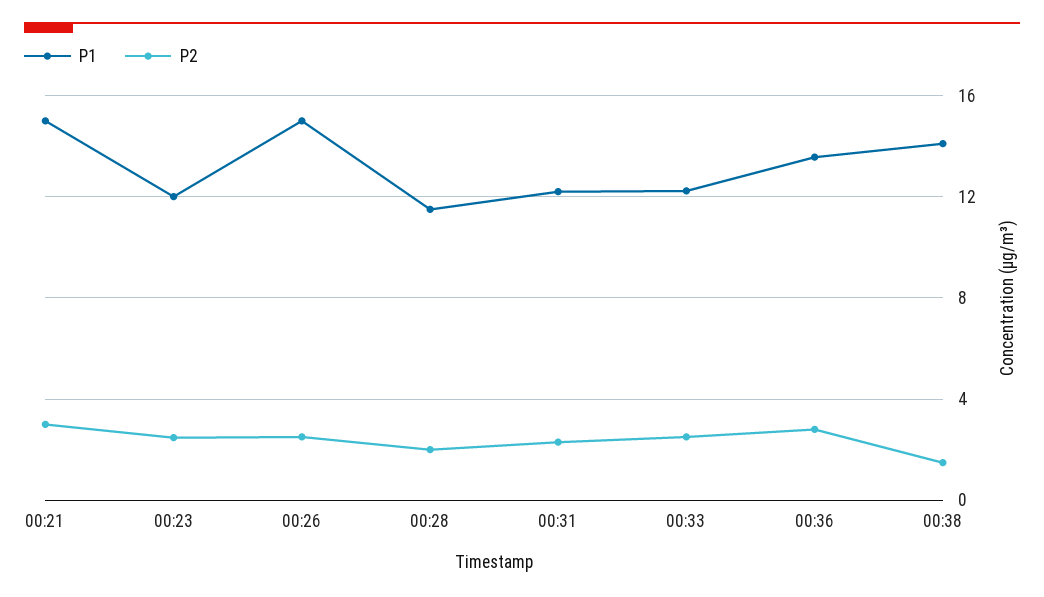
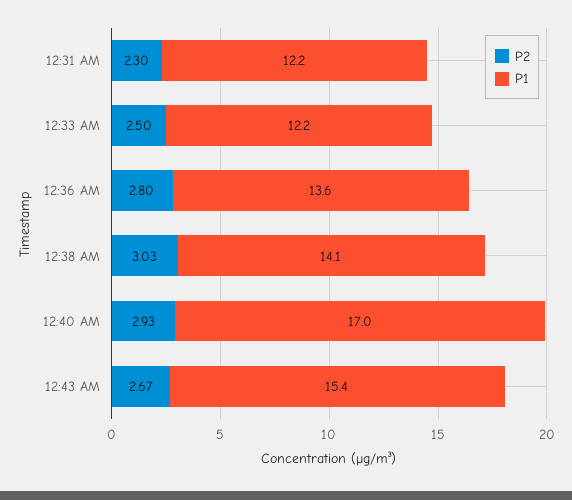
P1, 00:21: 15 -> none
P2, 00:21: 3 -> none
P1, 00:23: 12 -> none
P2, 00:23: 2.5 -> none
P1, 00:26: 15 -> none
P2, 00:26: 2.5 -> none
P1, 00:28: 11.5 -> none
P2, 00:28: 2 -> none
P2, 00:38: 1.5 -> 3.03
P2, 12:40 AM: none -> 2.93
P1, 12:40 AM: none -> 17
P2, 12:43 AM: none -> 2.67
P1, 12:43 AM: none -> 15.4

